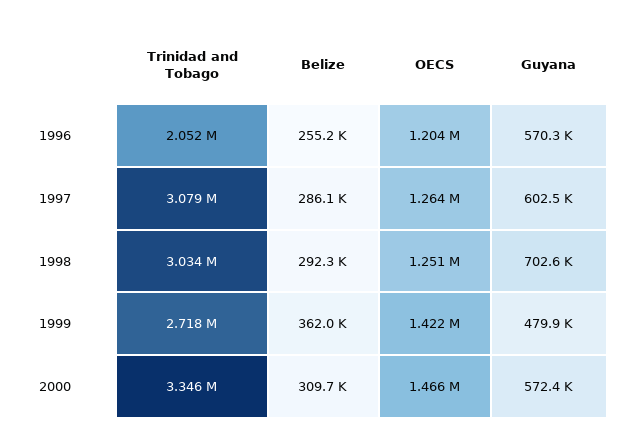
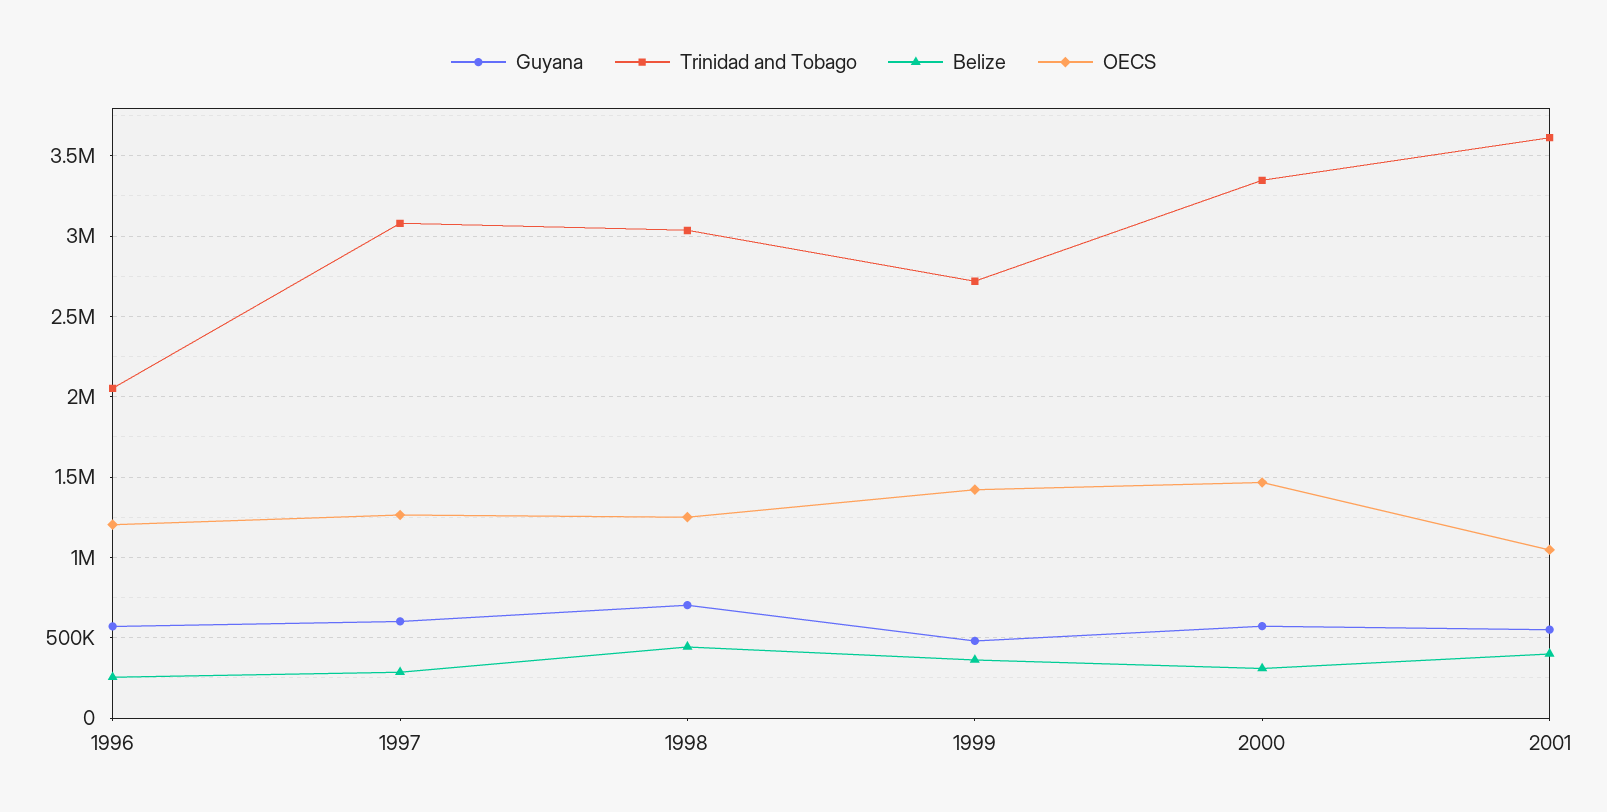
Belize, 1998: 292300 -> 450000
Guyana, 2001: none -> 550000
Trinidad and Tobago, 2001: none -> 3600000
Belize, 2001: none -> 400000
OECS, 2001: none -> 1050000

